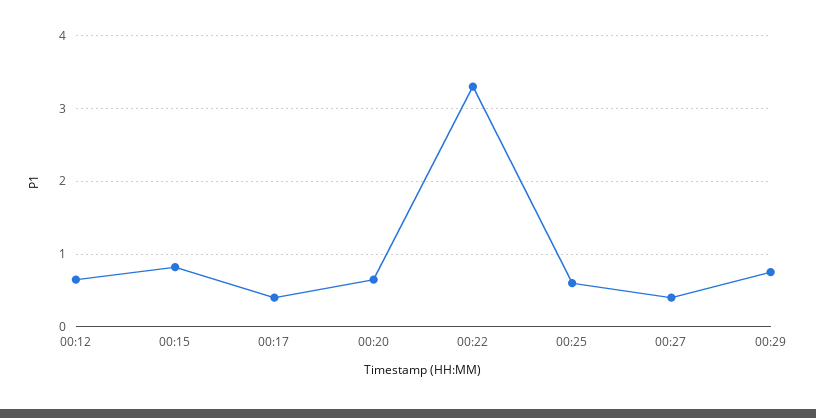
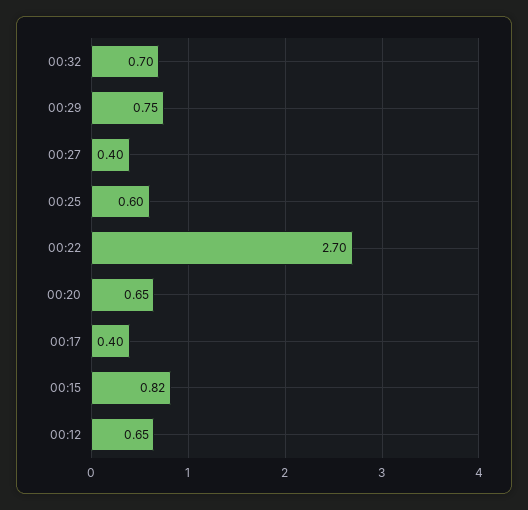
00:22: 3.3 -> 2.7
00:32: none -> 0.7

